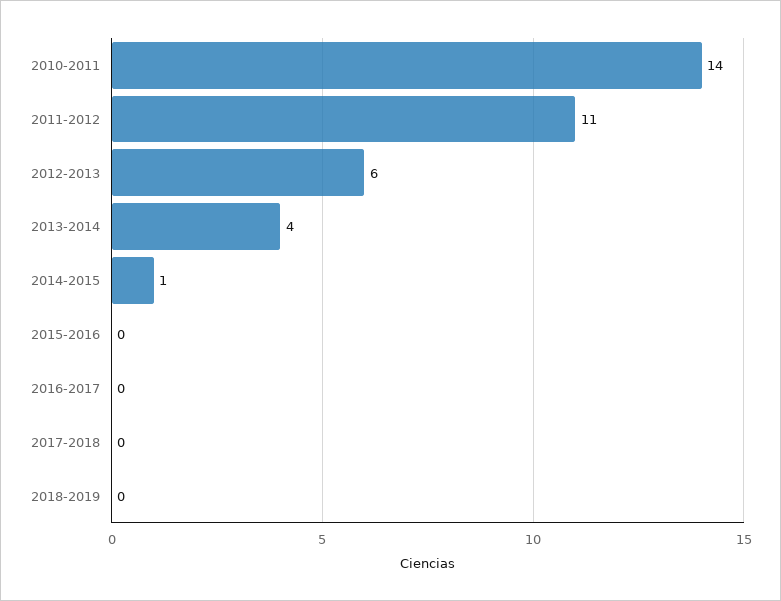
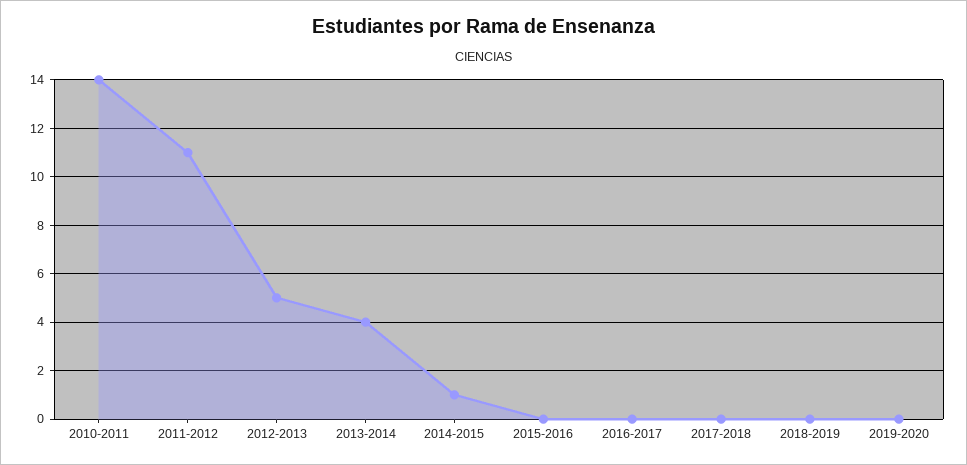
2012-2013: 6 -> 5
2019-2020: none -> 0

